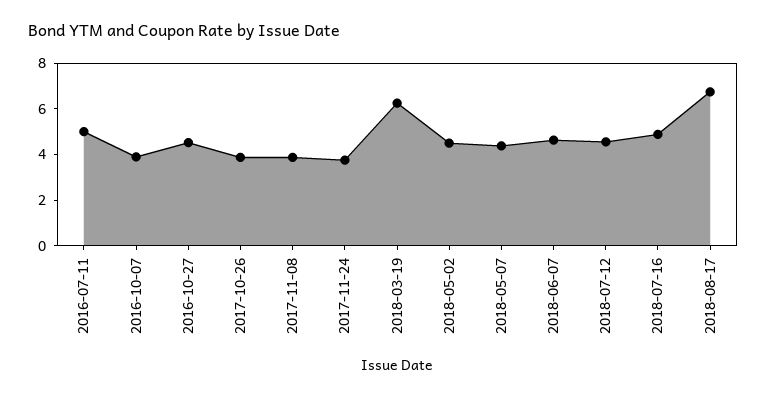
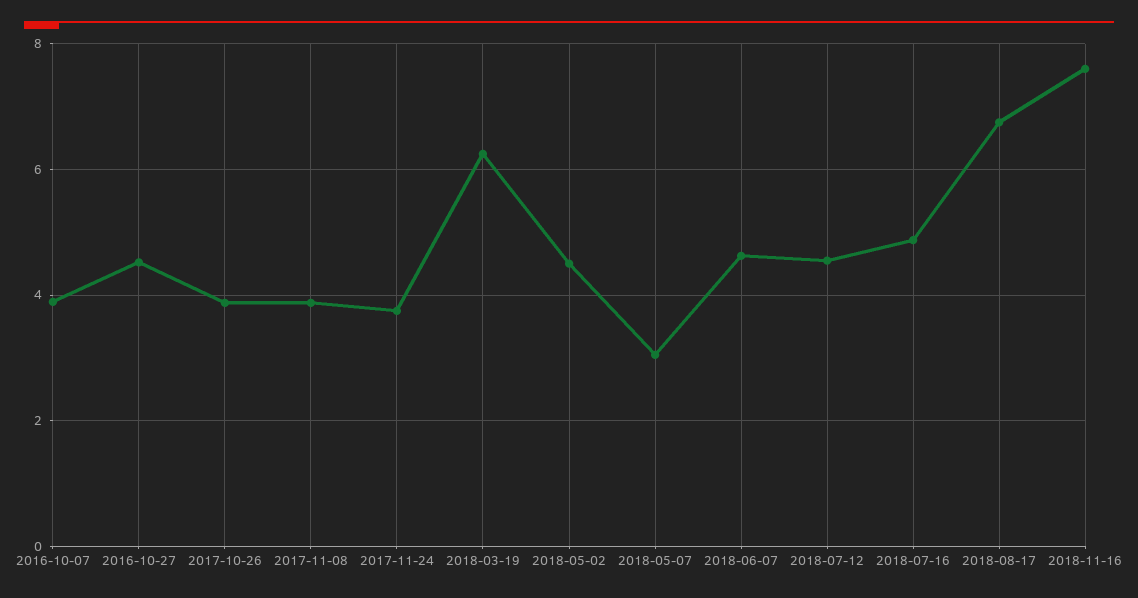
2016-07-11: 5 -> none
2018-05-07: 4.5 -> 3
2018-11-16: none -> 7.6

